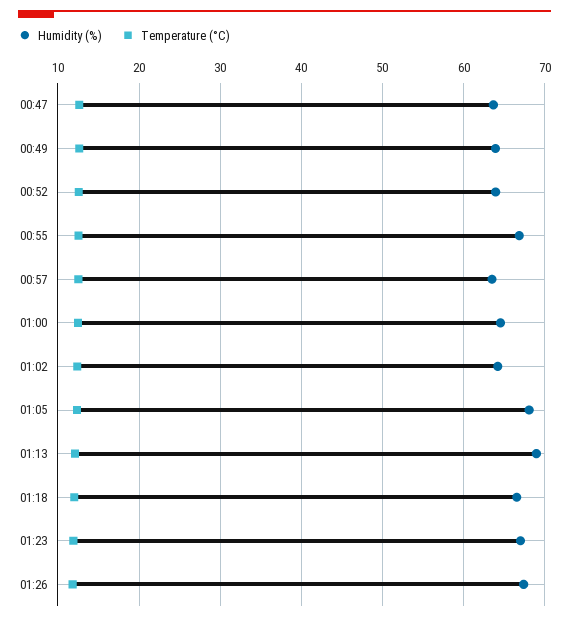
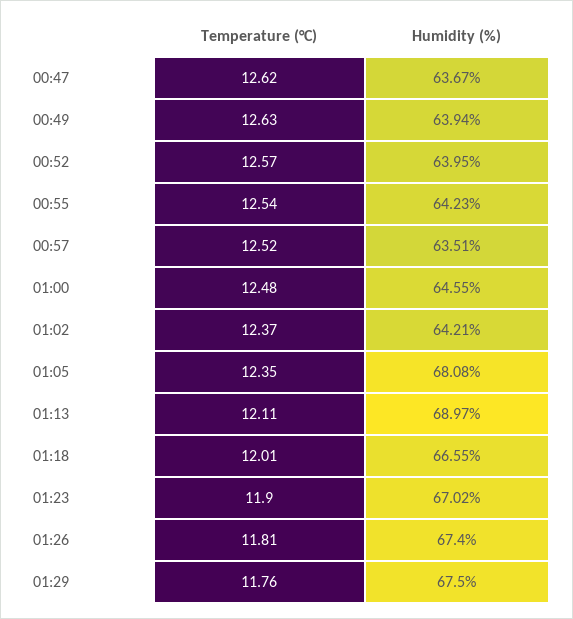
Humidity (%), 00:55: 67 -> 64.23
Temperature (°C), 01:29: none -> 11.76
Humidity (%), 01:29: none -> 67.5

